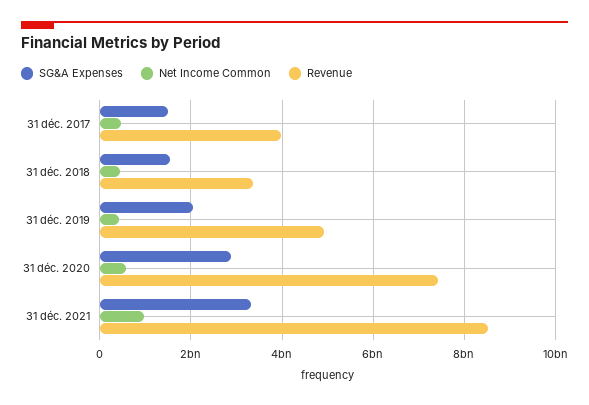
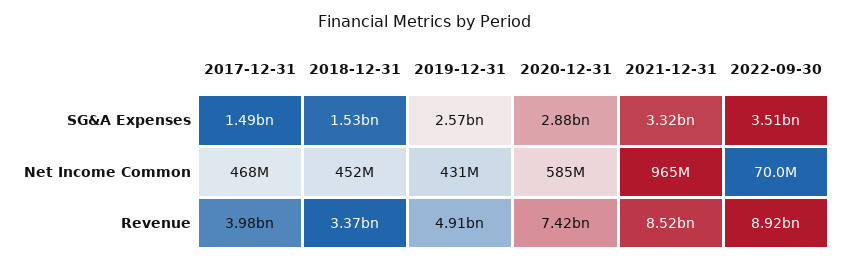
SG&A Expenses, 31 déc. 2019: 2000000000 -> 2570000000
SG&A Expenses, 2022-09-30: none -> 3510000000
Net Income Common, 2022-09-30: none -> 70000000
Revenue, 2022-09-30: none -> 8920000000

